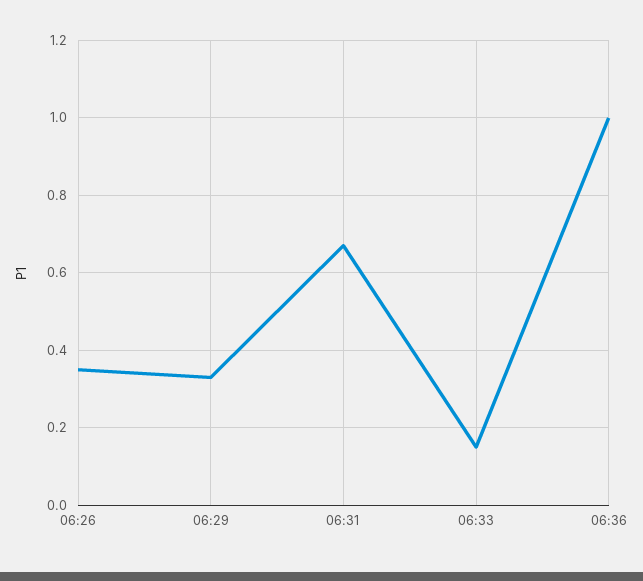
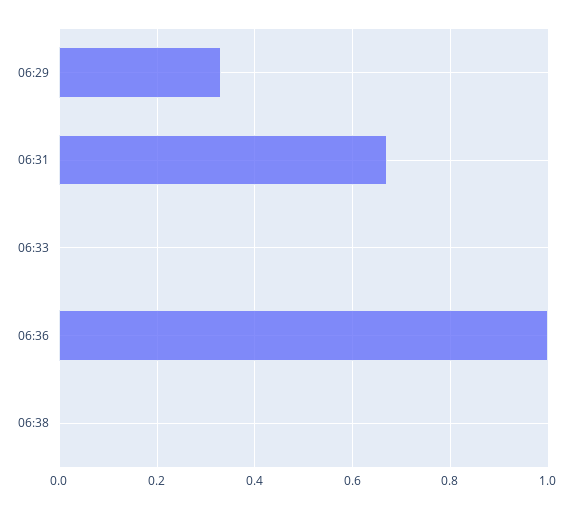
06:26: 0.35 -> none
06:33: 0.15 -> 0
06:38: none -> 0

